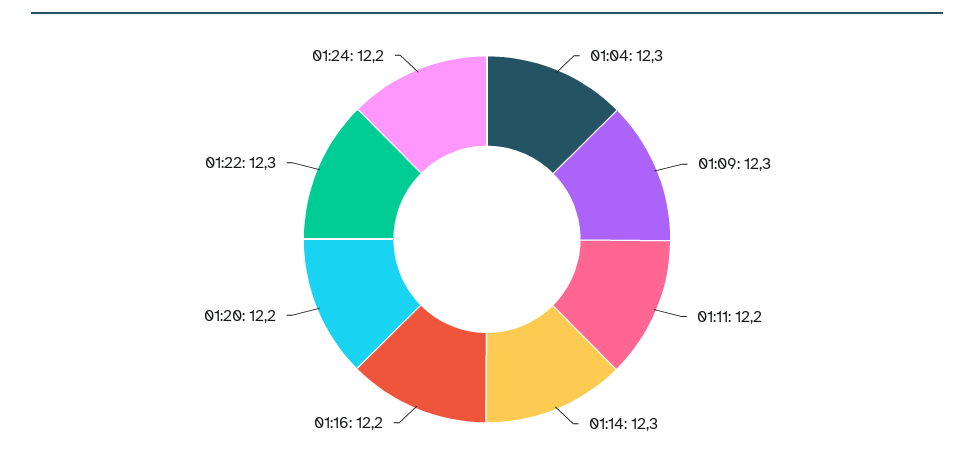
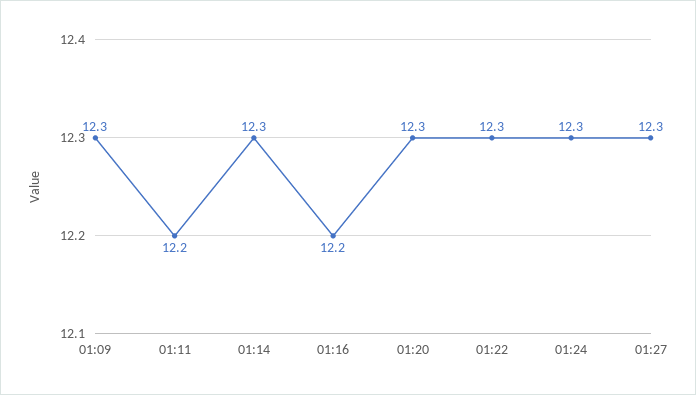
01:04: 12.3 -> none
01:20: 12.2 -> 12.3
01:24: 12.2 -> 12.3
01:27: none -> 12.3

